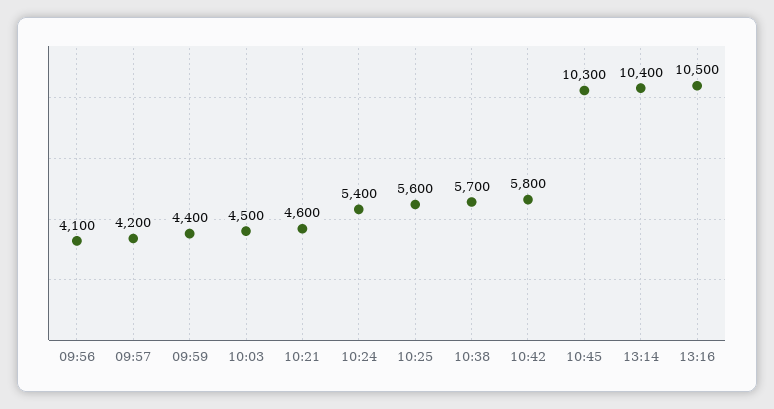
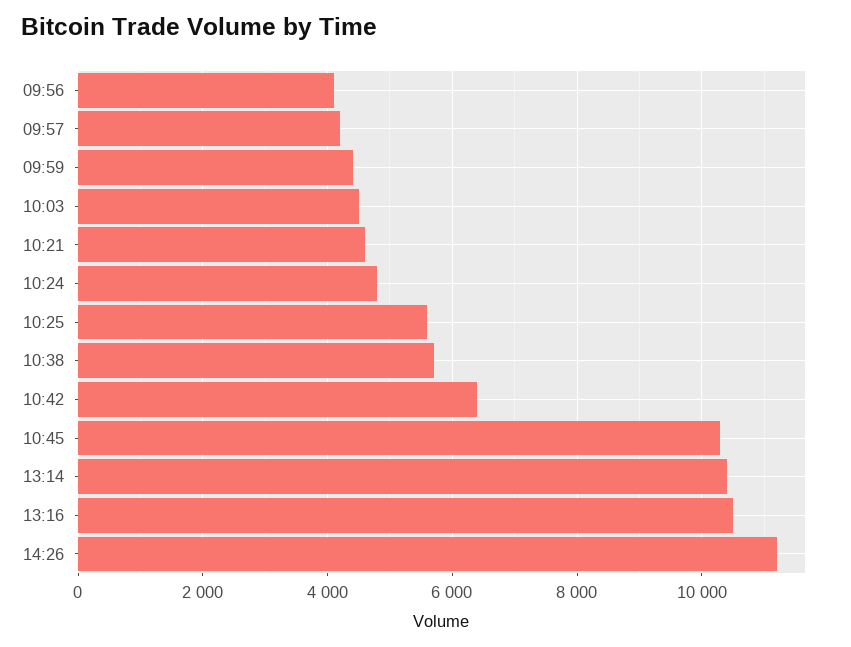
10:24: 5400 -> 4800
10:42: 5800 -> 6400
14:26: none -> 11200

